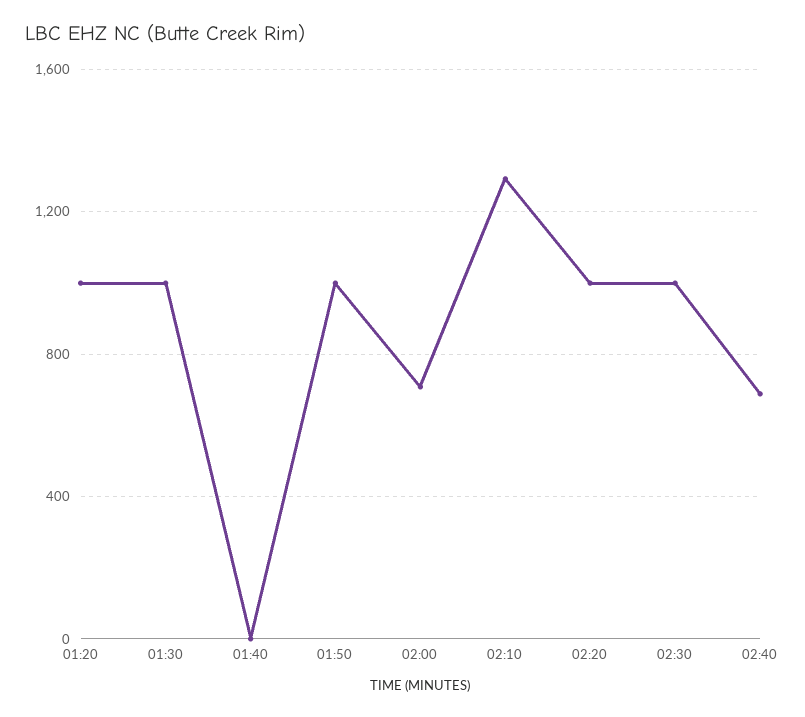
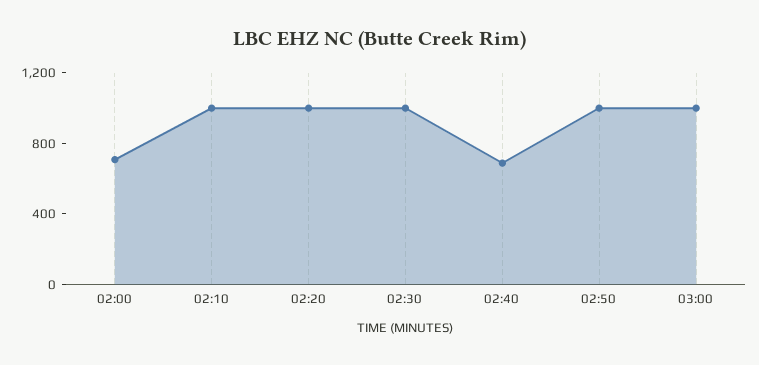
01:20: 1000 -> none
01:30: 1000 -> none
01:40: 0 -> none
01:50: 1000 -> none
02:10: 1300 -> 1000
02:50: none -> 1000
03:00: none -> 1000

